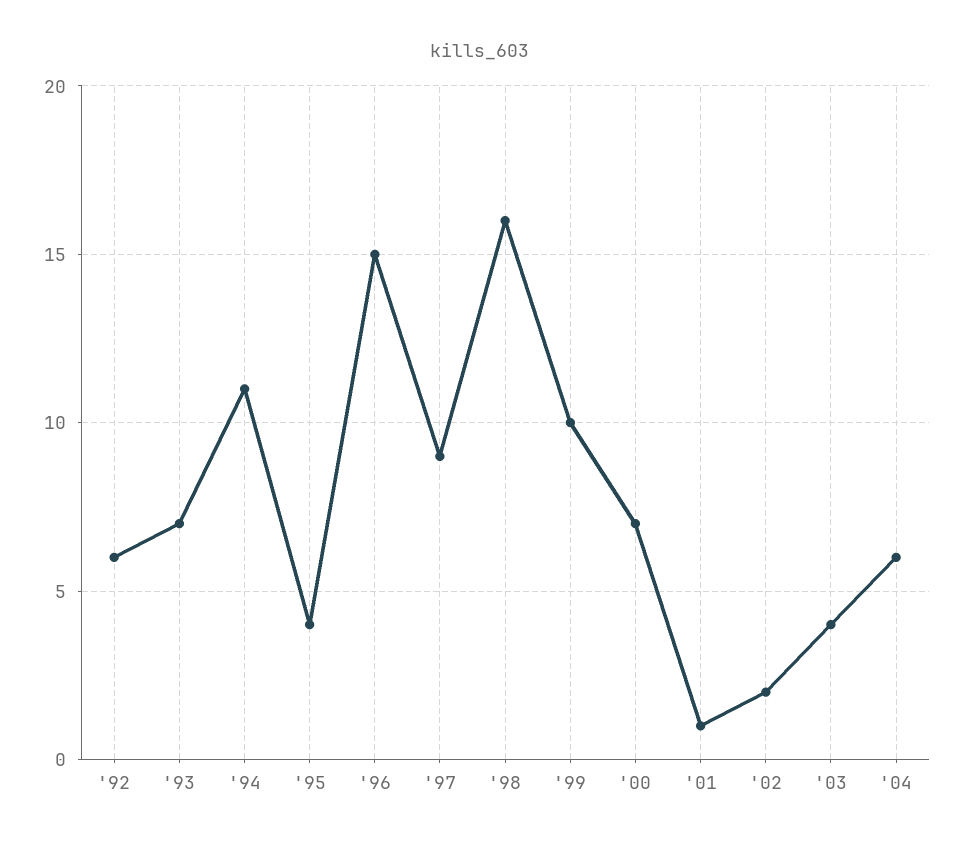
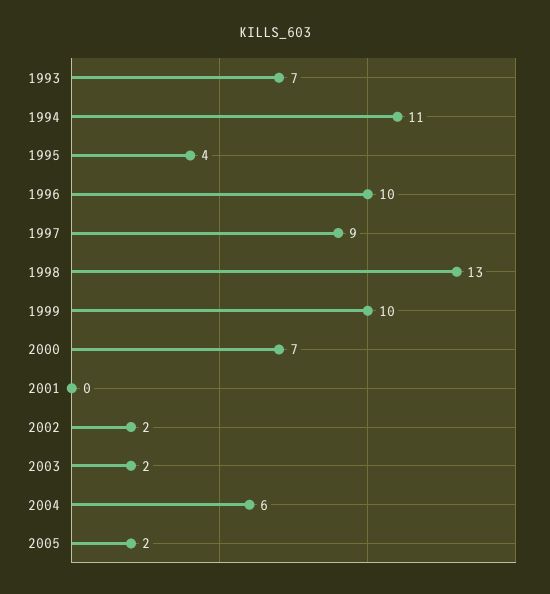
'92: 6 -> none
'96: 15 -> 10
'98: 16 -> 13
'01: 1 -> 0
'03: 4 -> 2
2005: none -> 2

